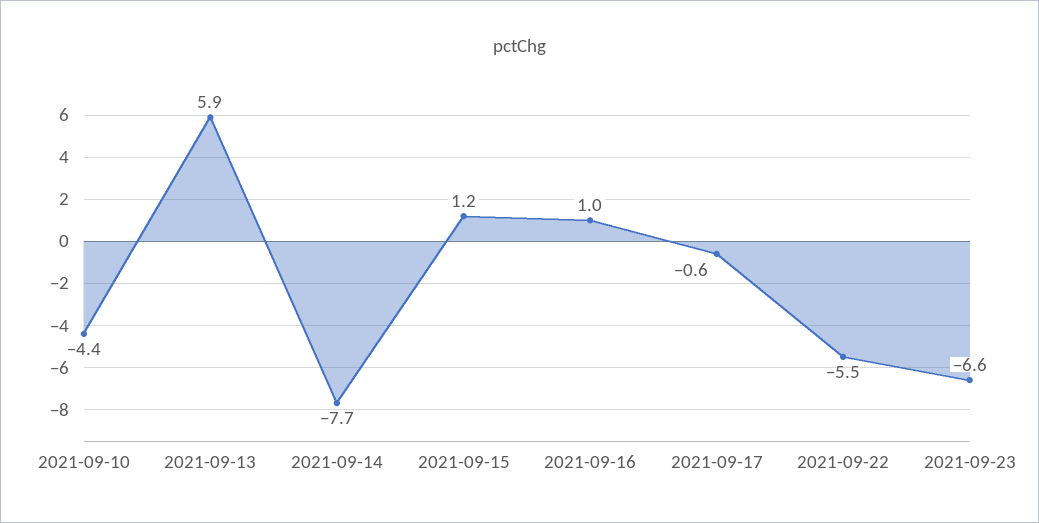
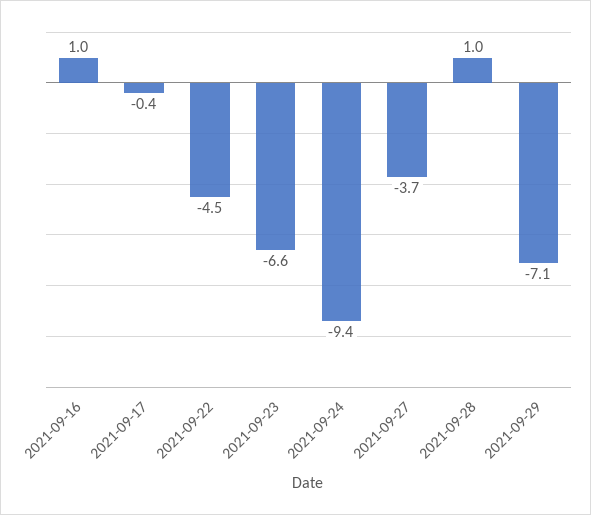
2021-09-10: -4.4 -> none
2021-09-13: 5.9 -> none
2021-09-14: -7.7 -> none
2021-09-15: 1.2 -> none
2021-09-17: -0.6 -> -0.4
2021-09-22: -5.5 -> -4.5
2021-09-24: none -> -9.4
2021-09-27: none -> -3.7
2021-09-28: none -> 1
2021-09-29: none -> -7.1

